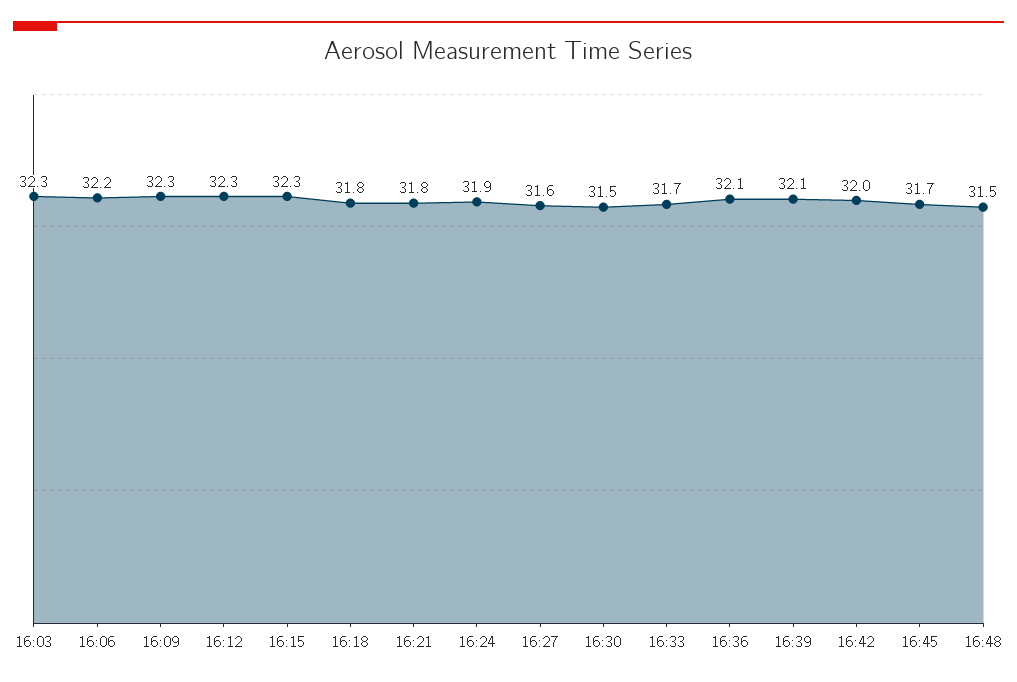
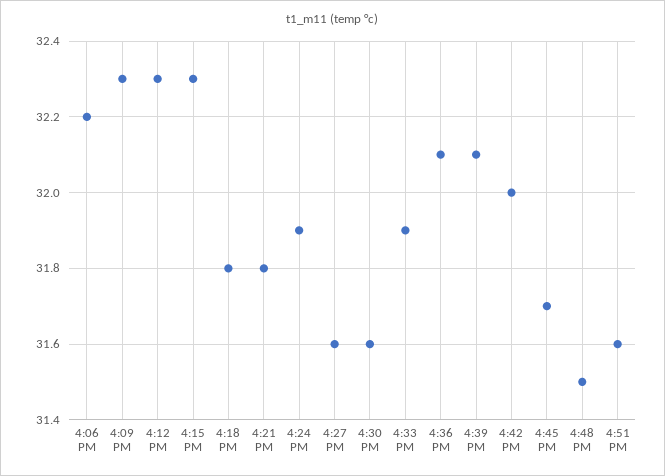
16:03: 32.3 -> none
16:30: 31.5 -> 31.6
16:33: 31.7 -> 31.9
4:51 PM: none -> 31.6

